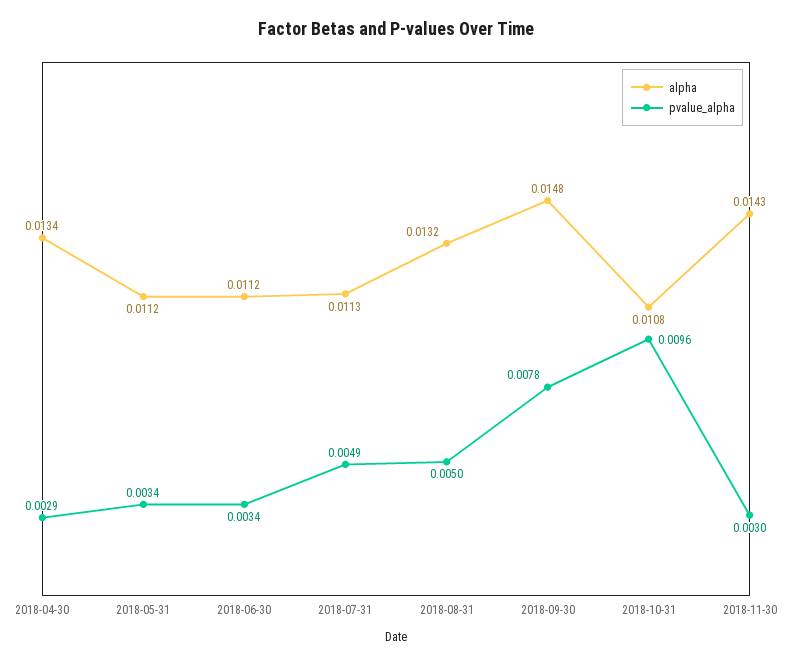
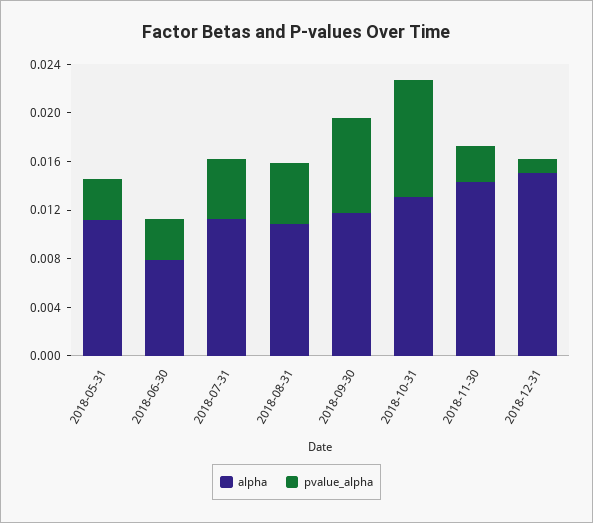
alpha, 2018-04-30: 0.0134 -> none
pvalue_alpha, 2018-04-30: 0.0029 -> none
alpha, 2018-06-30: 0.0112 -> 0.008
alpha, 2018-08-31: 0.0132 -> 0.011
alpha, 2018-09-30: 0.0148 -> 0.012
alpha, 2018-10-31: 0.0108 -> 0.013
alpha, 2018-12-31: none -> 0.015
pvalue_alpha, 2018-12-31: none -> 0.001

